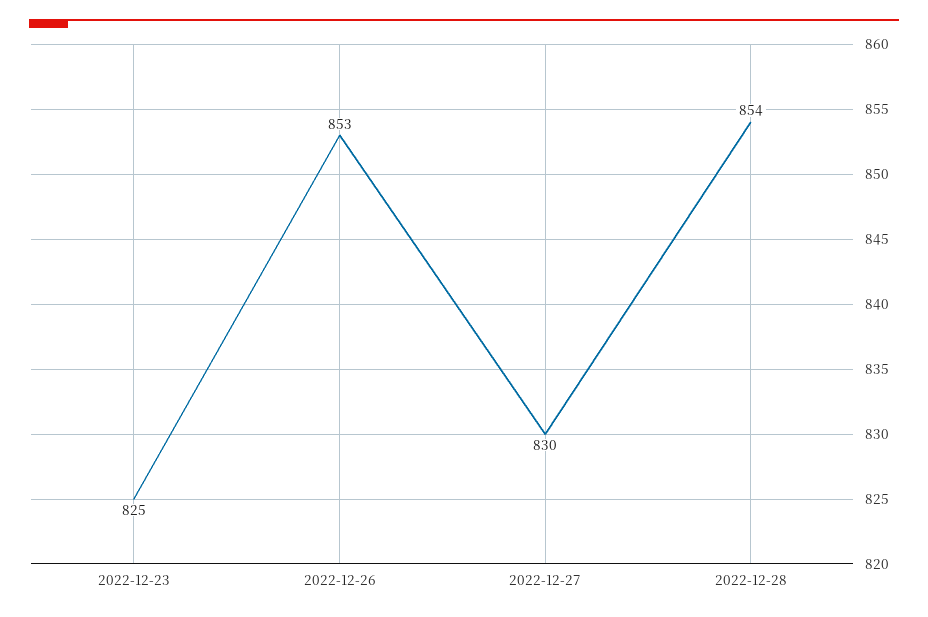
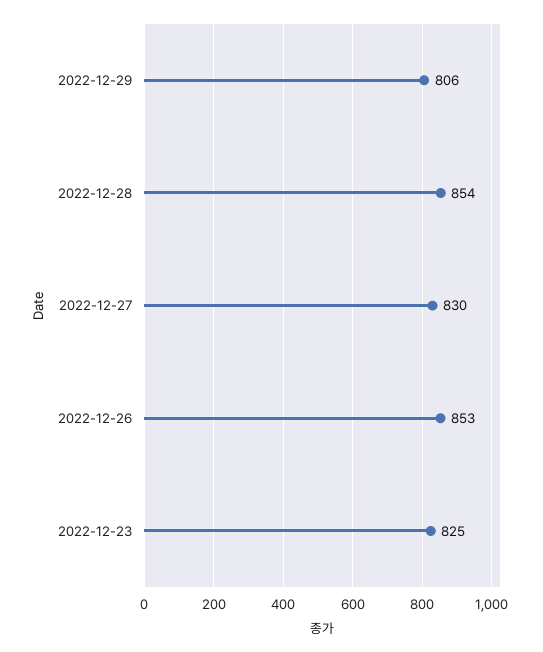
2022-12-29: none -> 806

